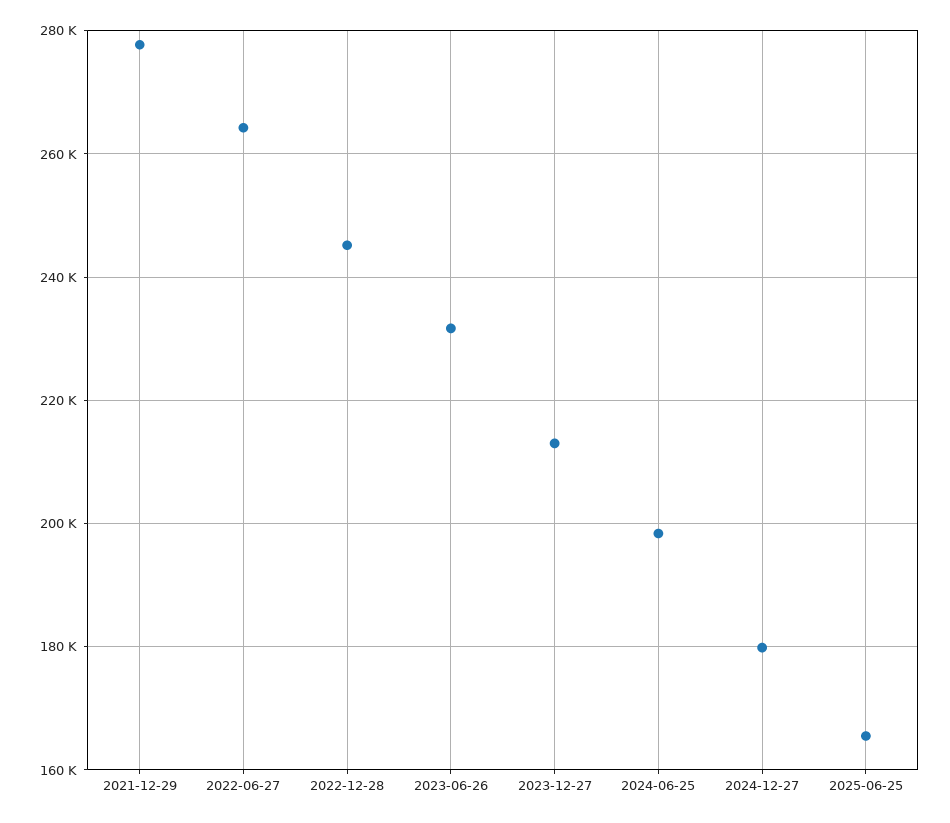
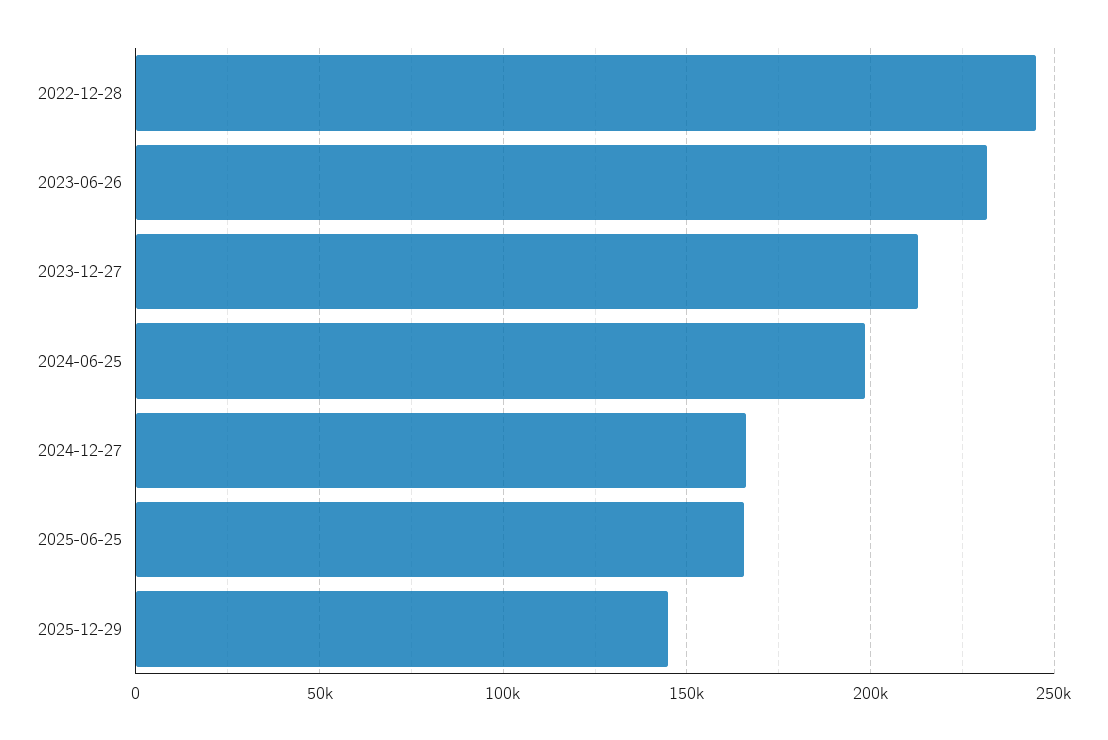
2021-12-29: 278000 -> none
2022-06-27: 264000 -> none
2024-12-27: 180000 -> 165000
2025-12-29: none -> 145000

